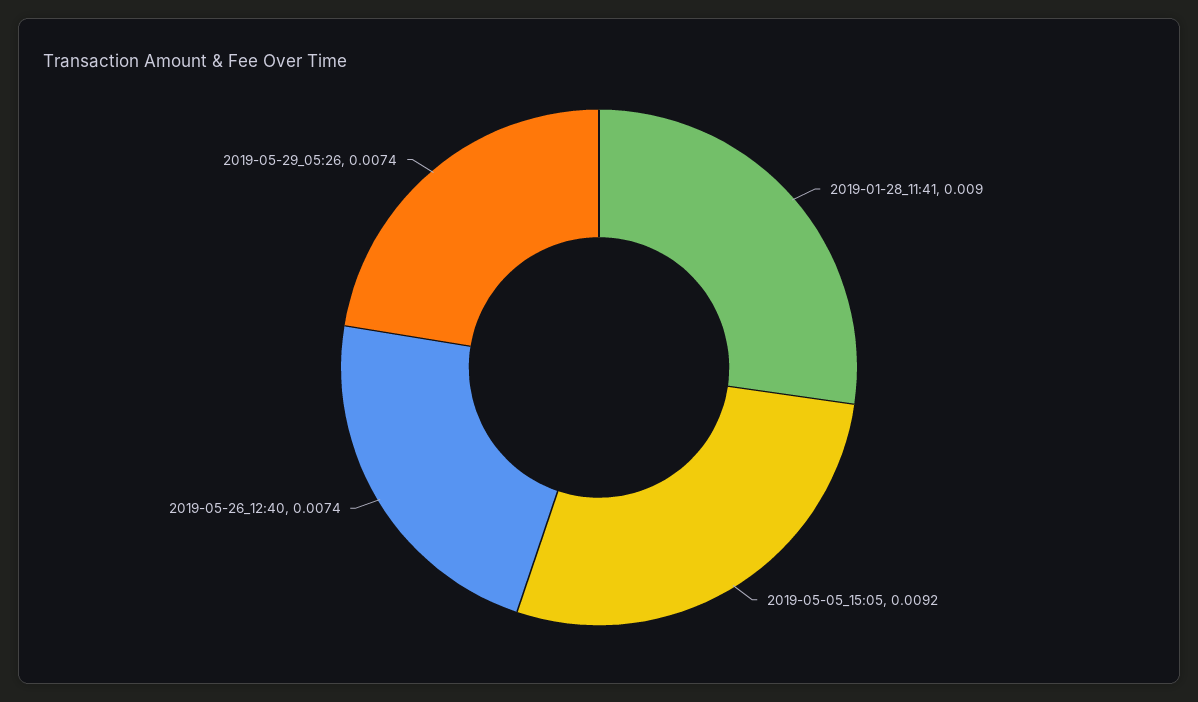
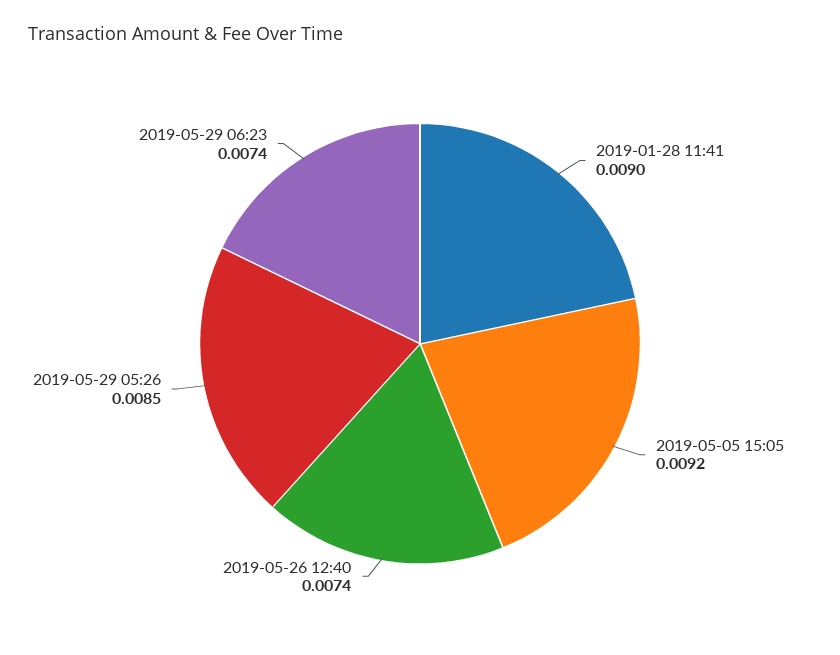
2019-05-29_05:26: 0.0074 -> 0.0085
2019-05-29 06:23: none -> 0.0074

